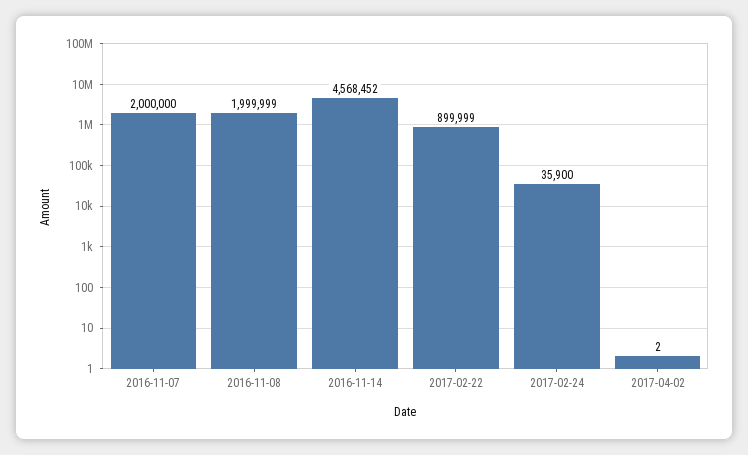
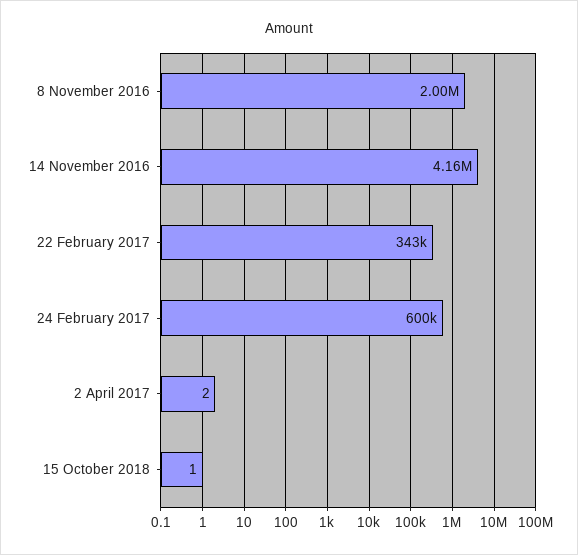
2016-11-07: 2000000 -> none
2016-11-14: 4568452 -> 4160000
2017-02-22: 899999 -> 343000
2017-02-24: 35900 -> 600000
15 October 2018: none -> 1

